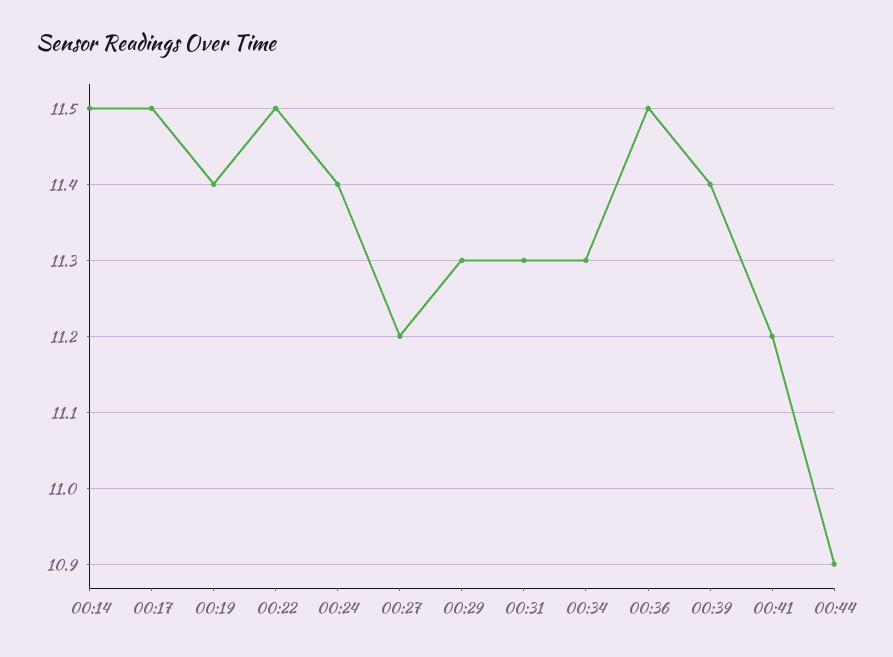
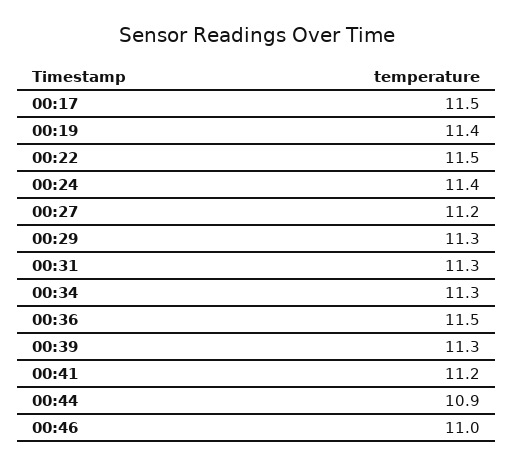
00:14: 11.5 -> none
00:39: 11.4 -> 11.3
00:46: none -> 11

